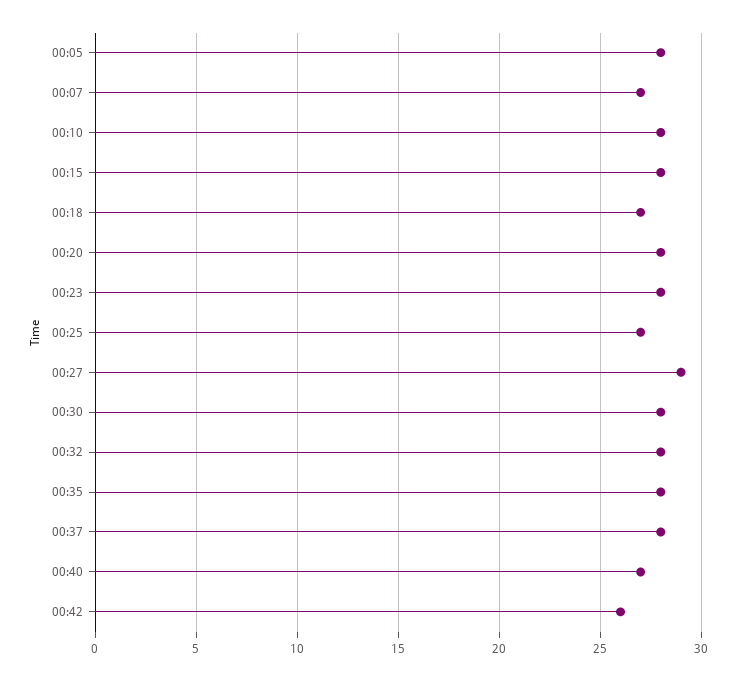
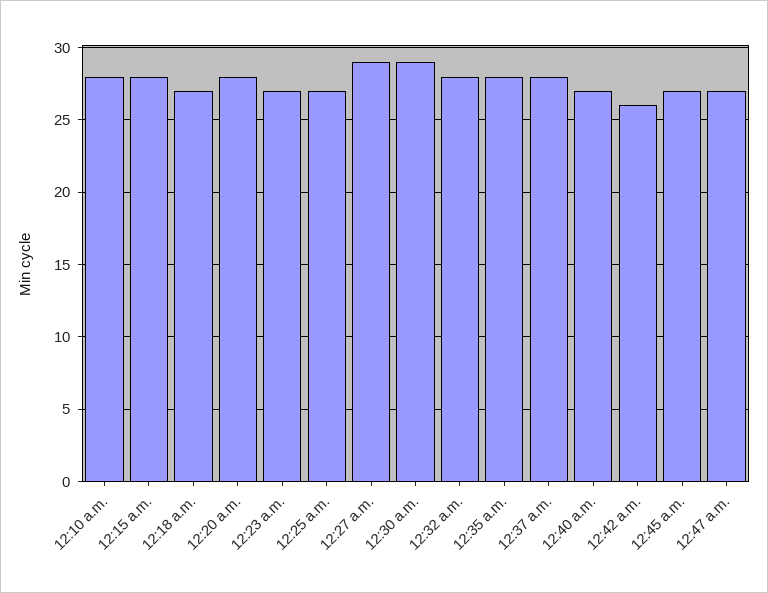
00:05: 28 -> none
00:07: 27 -> none
00:23: 28 -> 27
00:30: 28 -> 29
12:45 a.m.: none -> 27
12:47 a.m.: none -> 27

